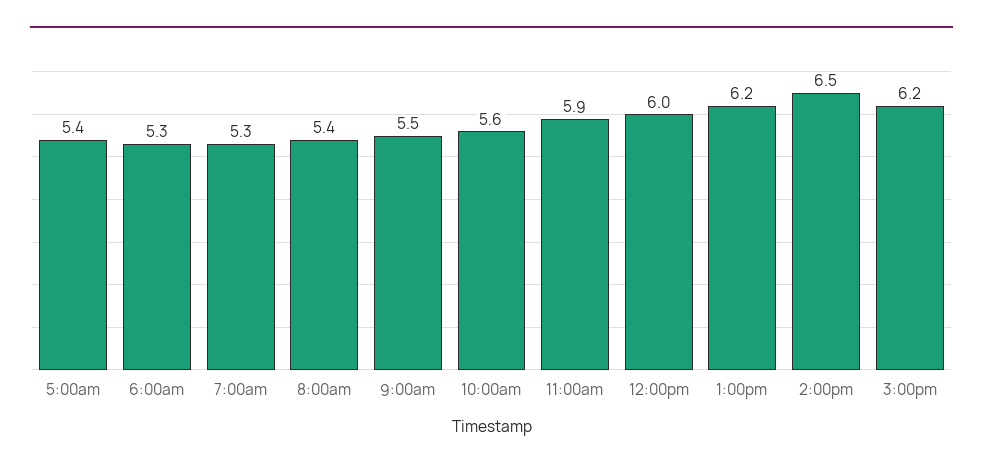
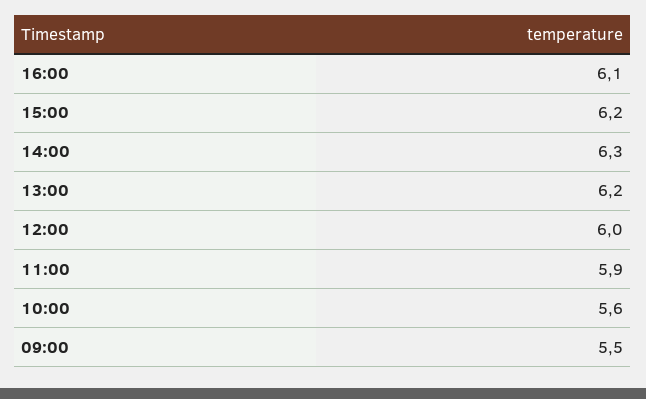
5:00am: 5.4 -> none
6:00am: 5.3 -> none
7:00am: 5.3 -> none
8:00am: 5.4 -> none
2:00pm: 6.5 -> 6.3
16:00: none -> 6.1

